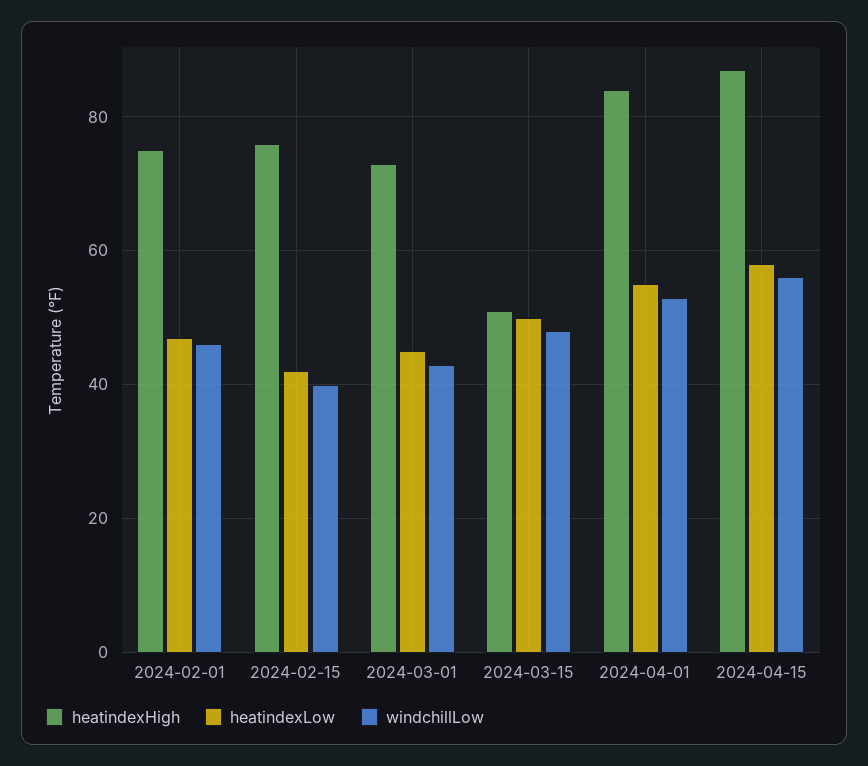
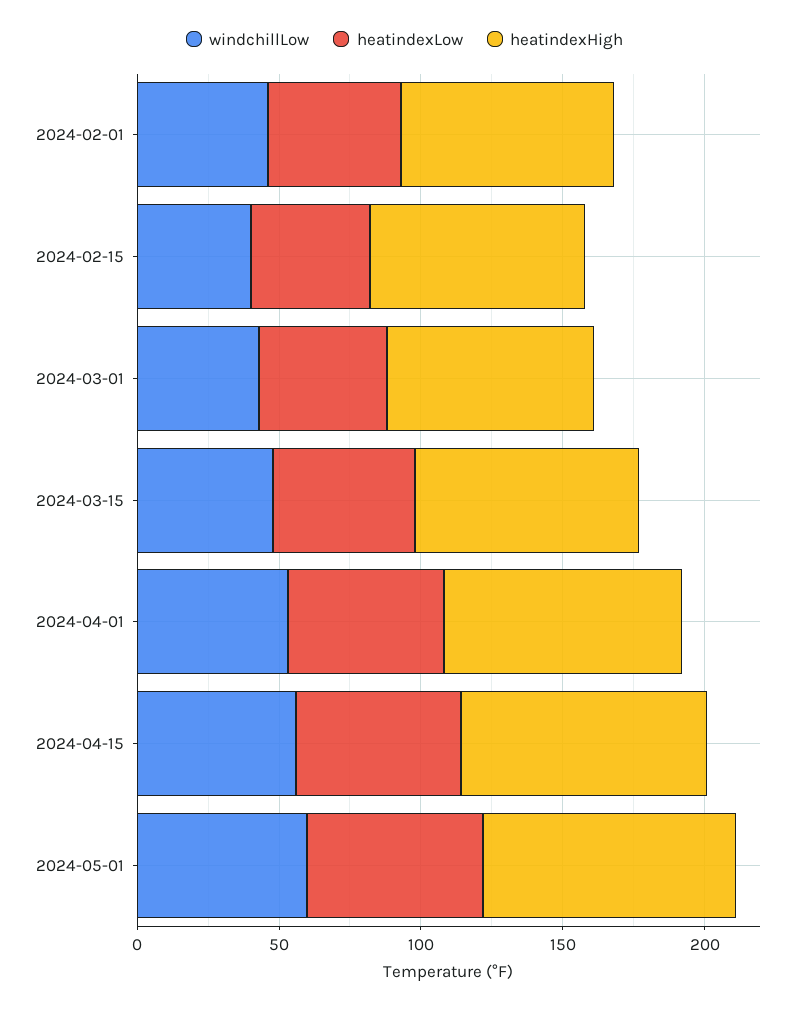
heatindexHigh, 2024-03-15: 50 -> 80
windchillLow, 2024-05-01: none -> 60
heatindexLow, 2024-05-01: none -> 60
heatindexHigh, 2024-05-01: none -> 90

